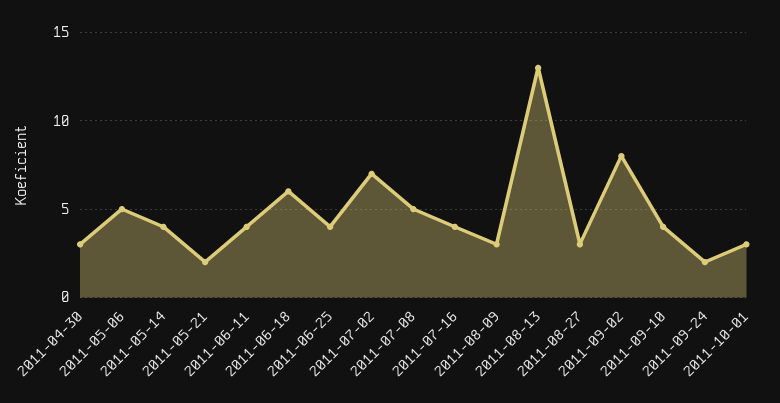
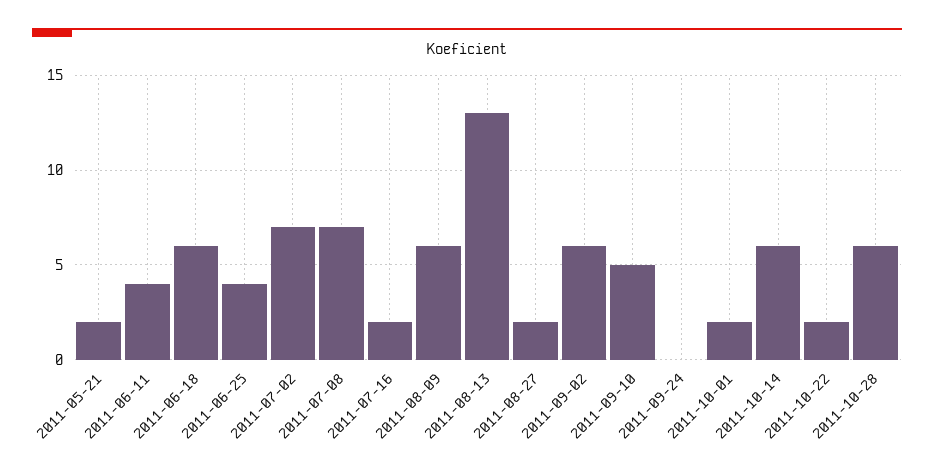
2011-04-30: 3 -> none
2011-05-06: 5 -> none
2011-05-14: 4 -> none
2011-07-08: 5 -> 7
2011-07-16: 4 -> 2
2011-08-09: 3 -> 6
2011-08-27: 3 -> 2
2011-09-02: 8 -> 6
2011-09-10: 4 -> 5
2011-09-24: 2 -> 0
2011-10-01: 3 -> 2
2011-10-14: none -> 6
2011-10-22: none -> 2
2011-10-28: none -> 6

